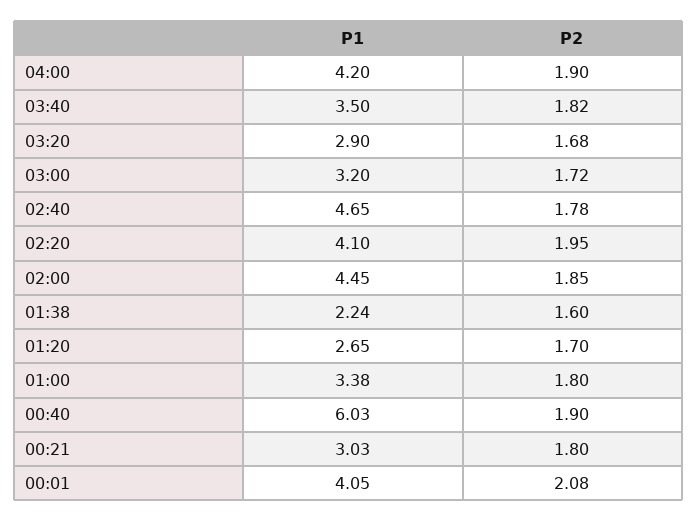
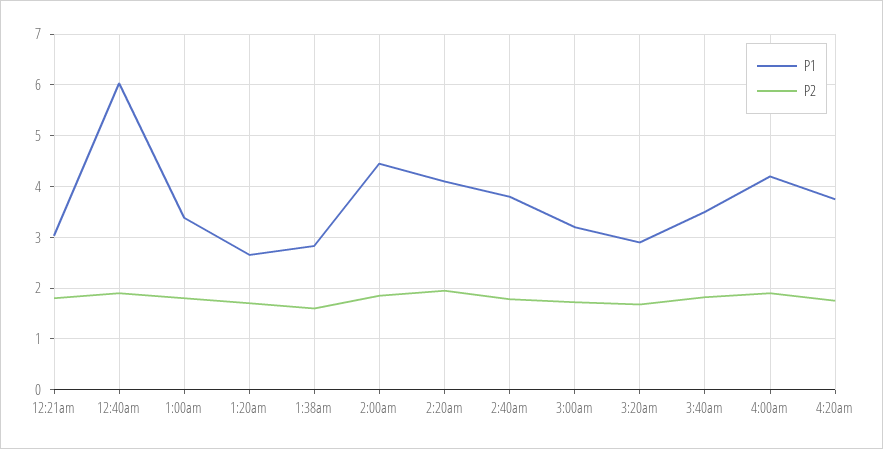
P1, 02:40: 4.65 -> 3.8
P1, 01:38: 2.24 -> 2.8
P1, 00:01: 4.05 -> none
P2, 00:01: 2.08 -> none
P1, 4:20am: none -> 3.8
P2, 4:20am: none -> 1.8

